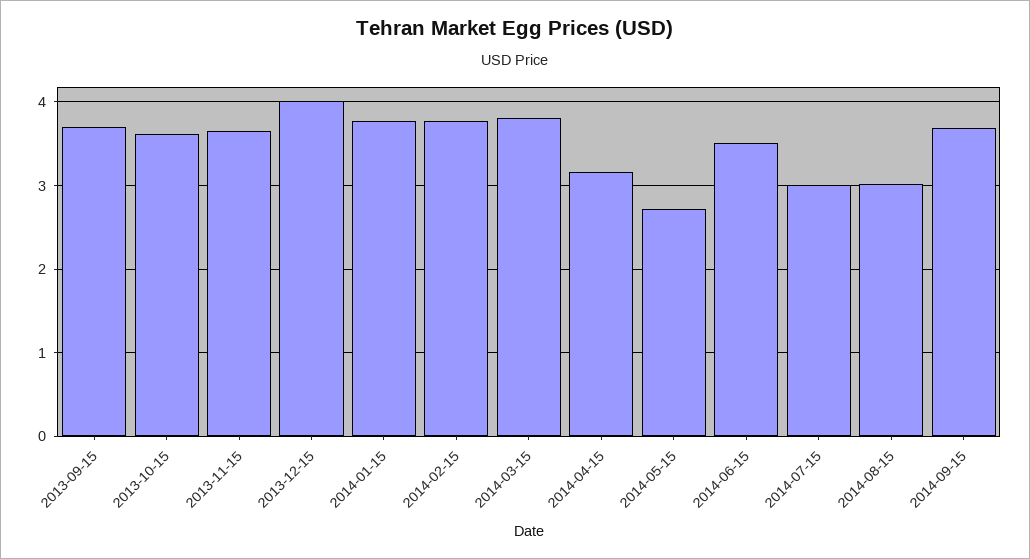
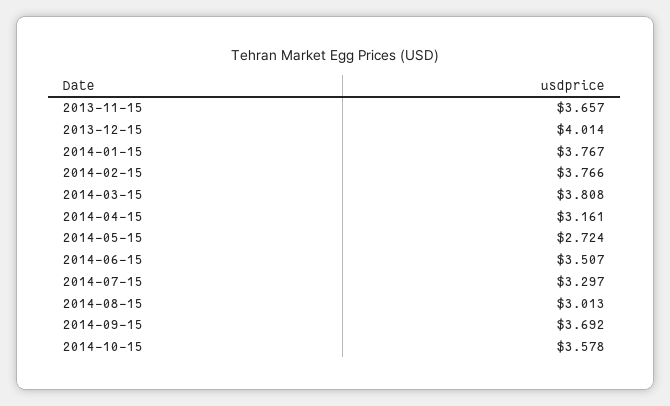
2013-09-15: 3.7 -> none
2013-10-15: 3.6 -> none
2014-07-15: 3 -> 3.297
2014-10-15: none -> 3.578

